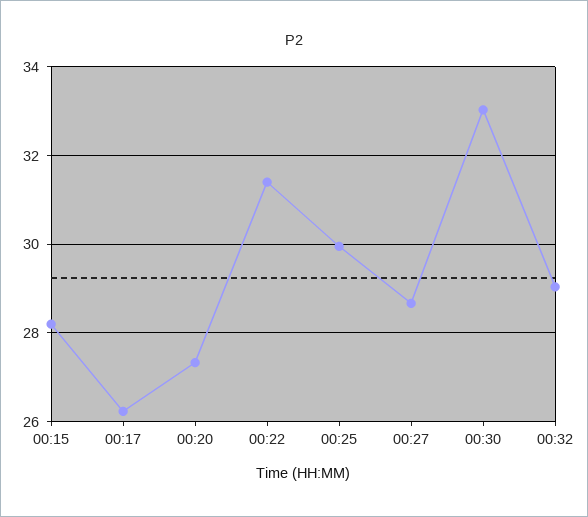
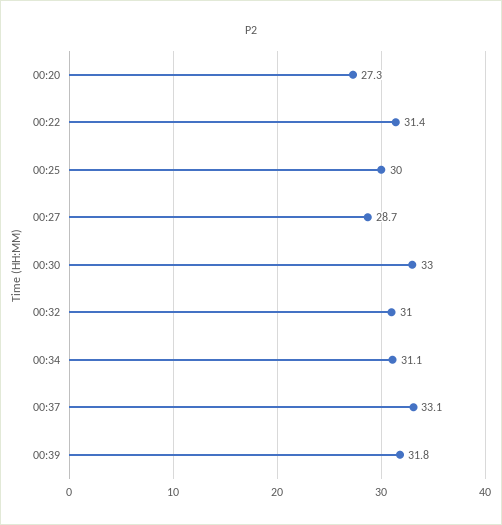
00:15: 28.2 -> none
00:17: 26.2 -> none
00:32: 29 -> 31
00:34: none -> 31.1
00:37: none -> 33.1
00:39: none -> 31.8

